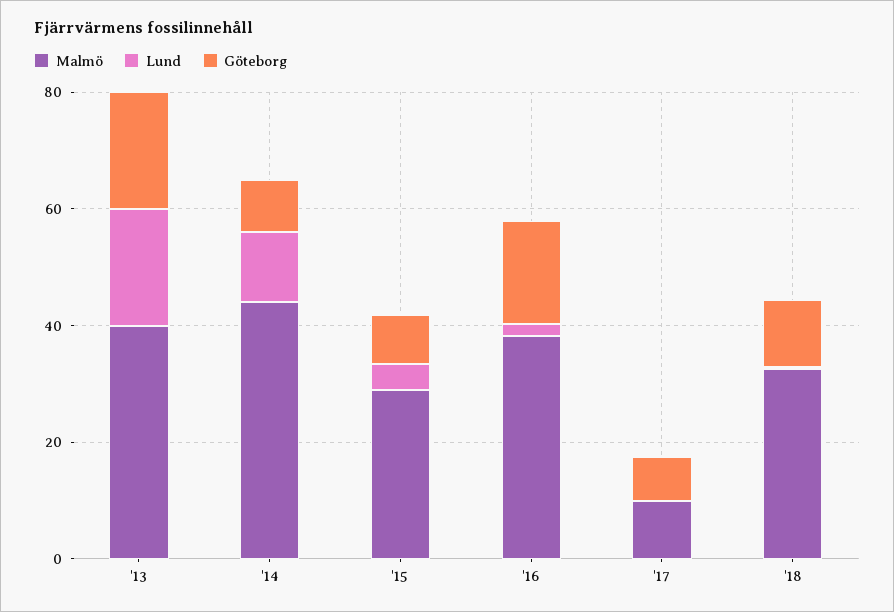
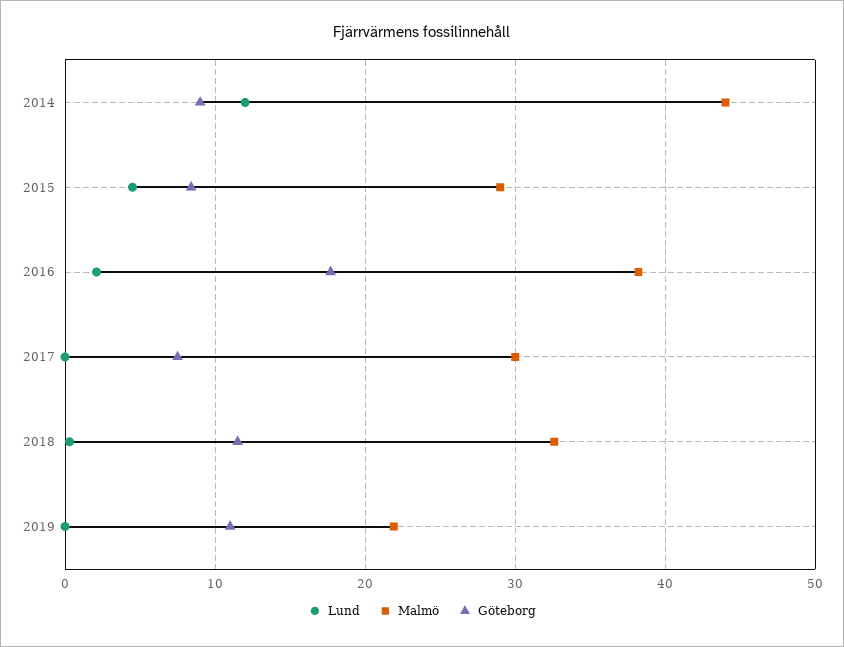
Malmö, '13: 40 -> none
Lund, '13: 20 -> none
Göteborg, '13: 20 -> none
Malmö, '17: 10 -> 30
Lund, 2019: none -> 0
Malmö, 2019: none -> 22
Göteborg, 2019: none -> 11

